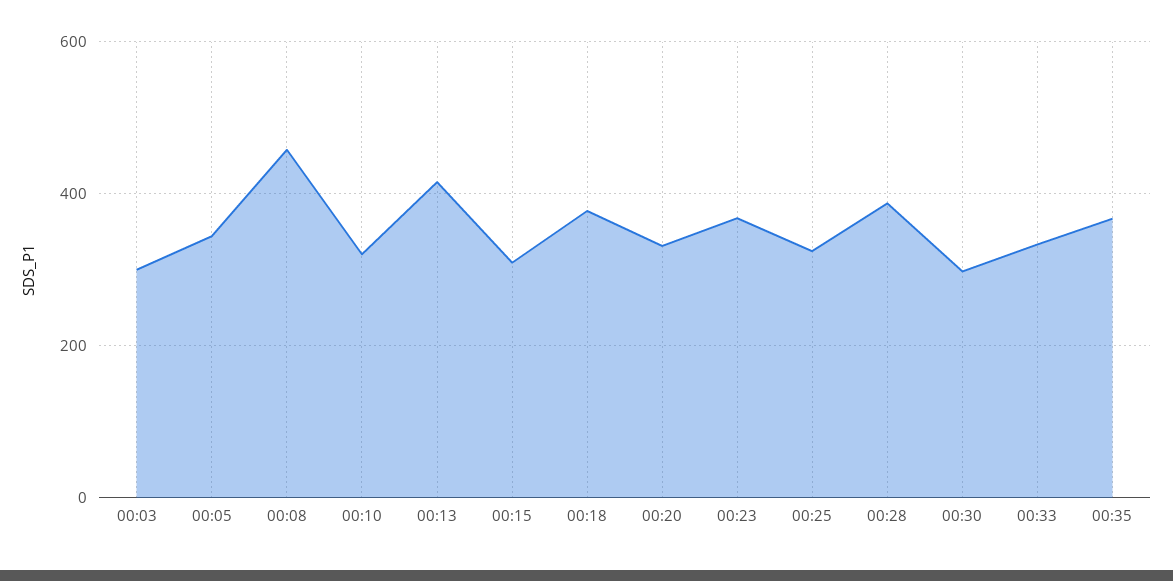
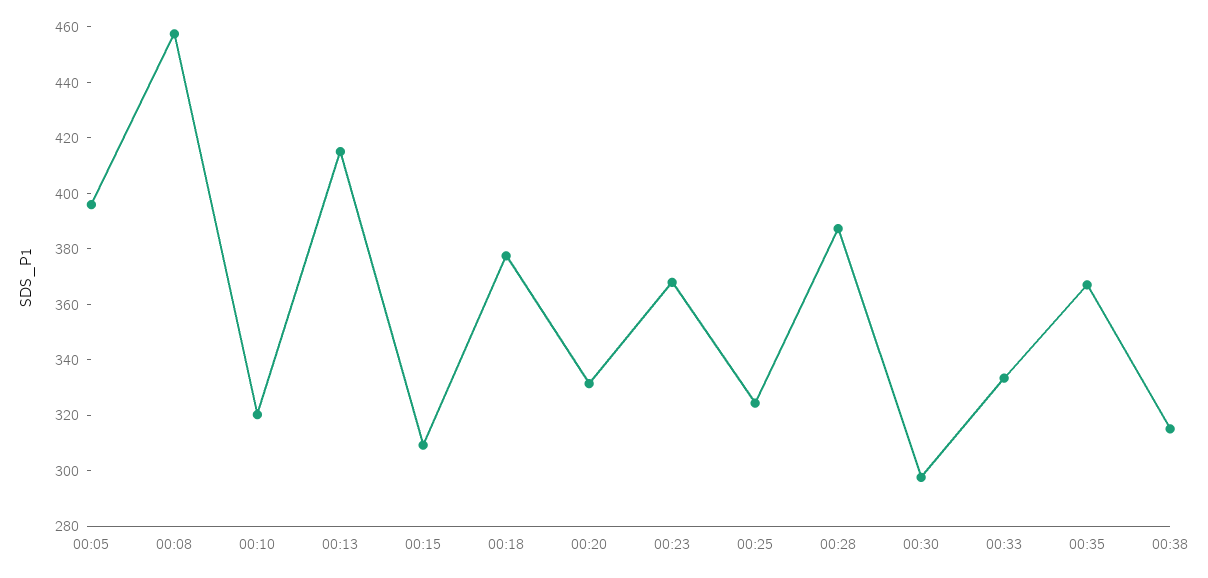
00:03: 300 -> none
00:05: 340 -> 395
00:38: none -> 315

